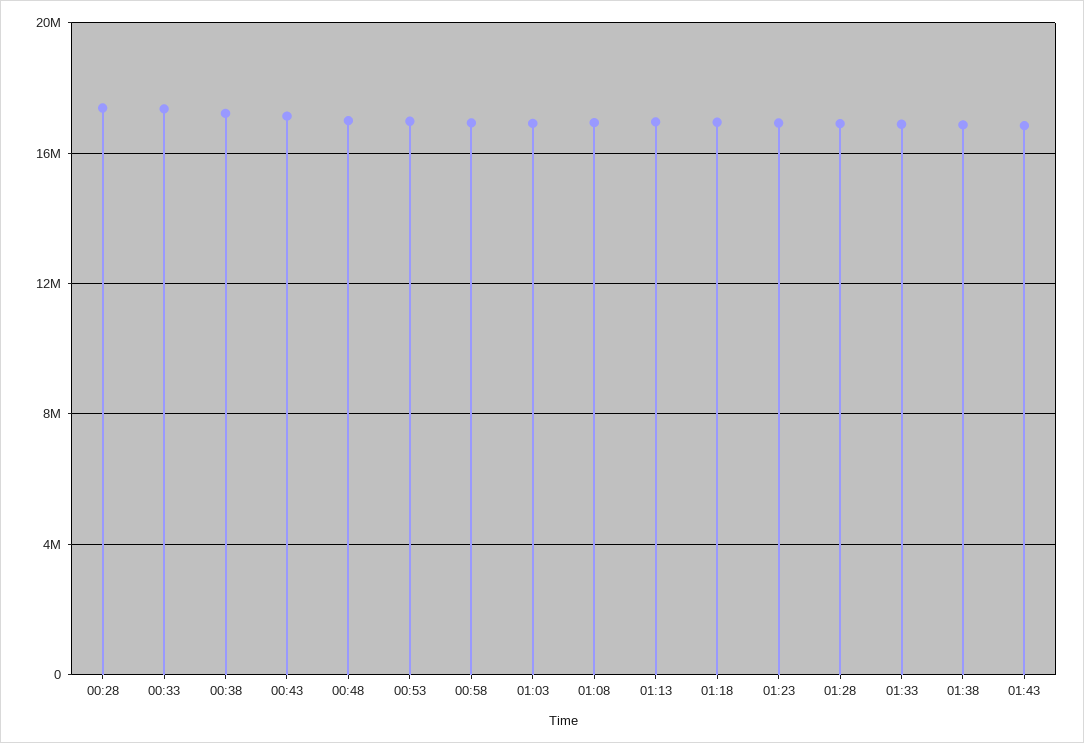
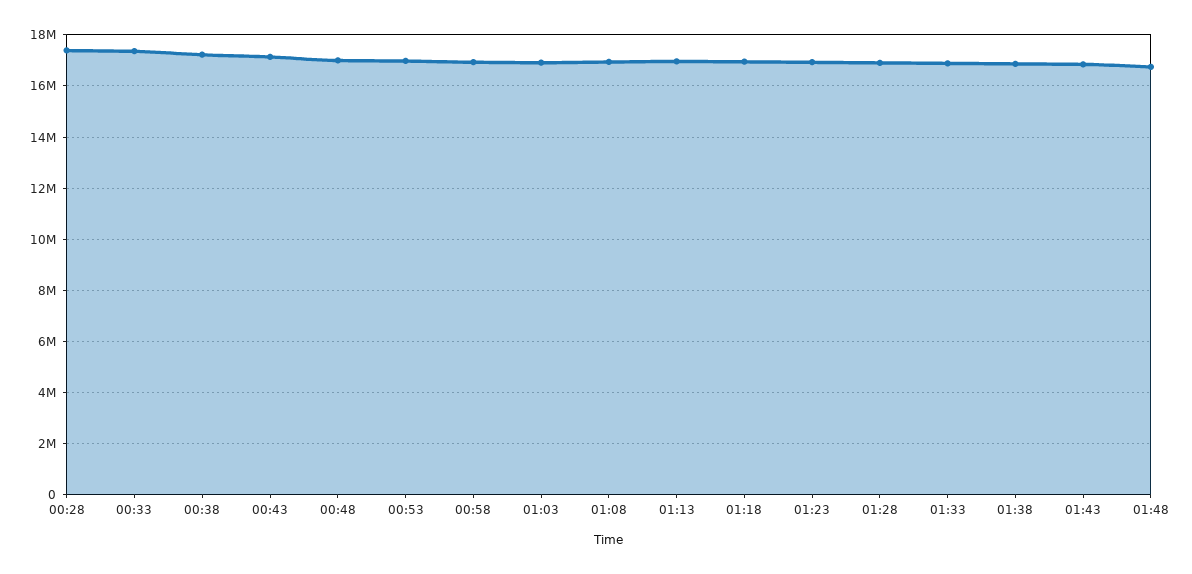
01:48: none -> 16750000

